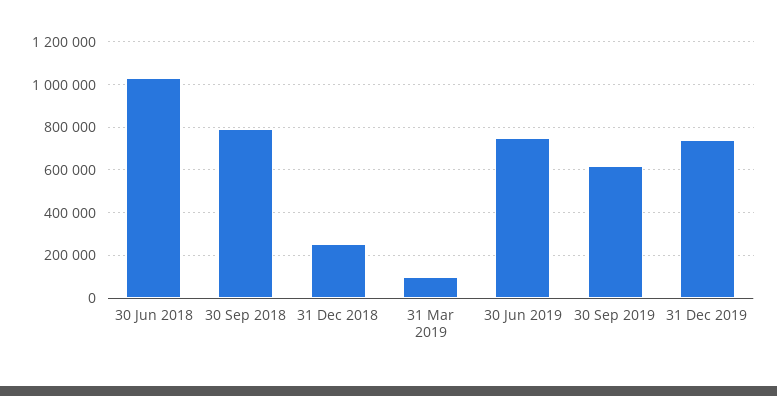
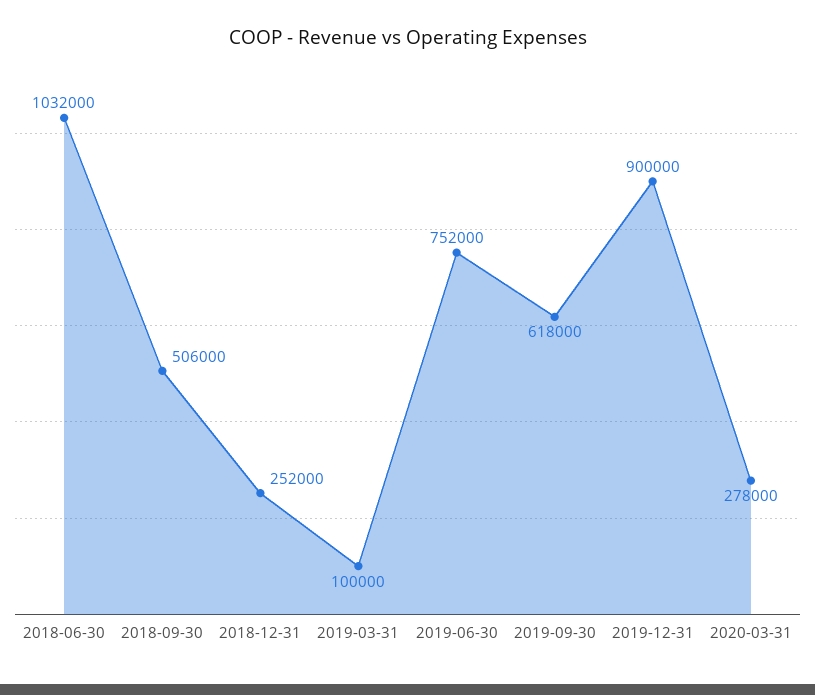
30 Sep 2018: 800000 -> 506000
31 Dec 2019: 750000 -> 900000
2020-03-31: none -> 278000

